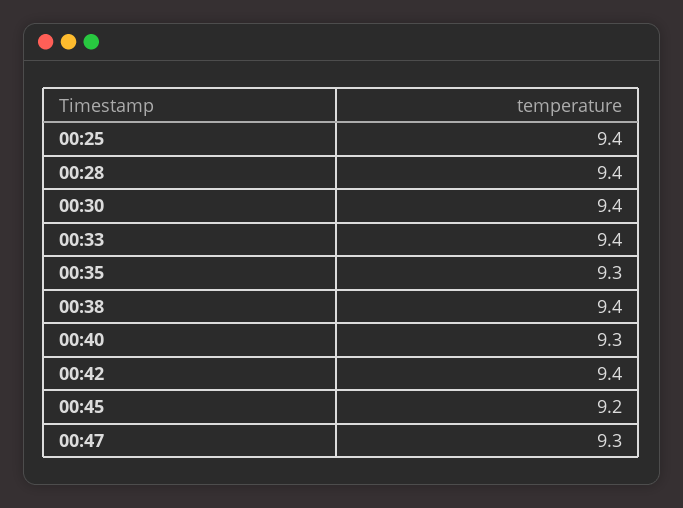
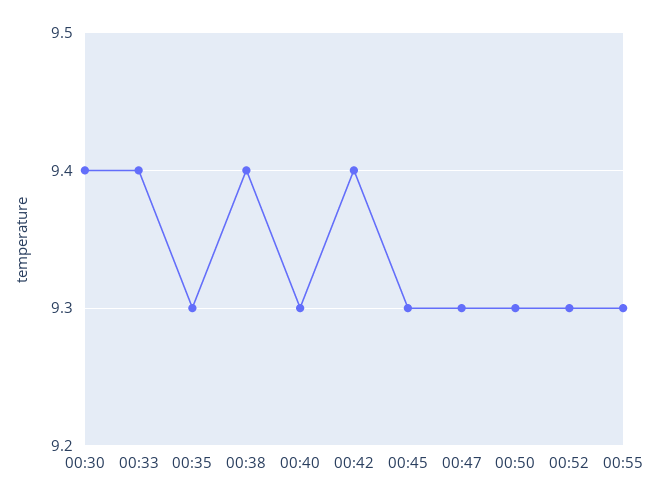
00:25: 9.4 -> none
00:28: 9.4 -> none
00:45: 9.2 -> 9.3
00:50: none -> 9.3
00:52: none -> 9.3
00:55: none -> 9.3

